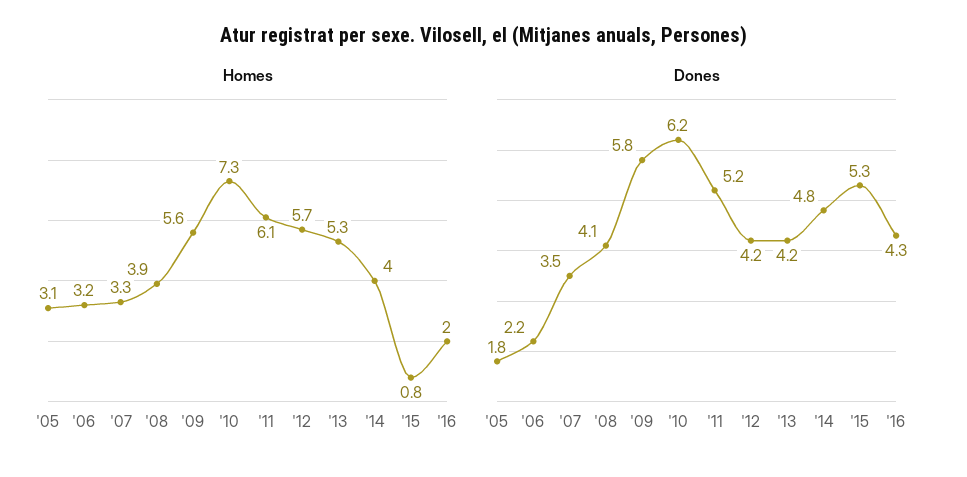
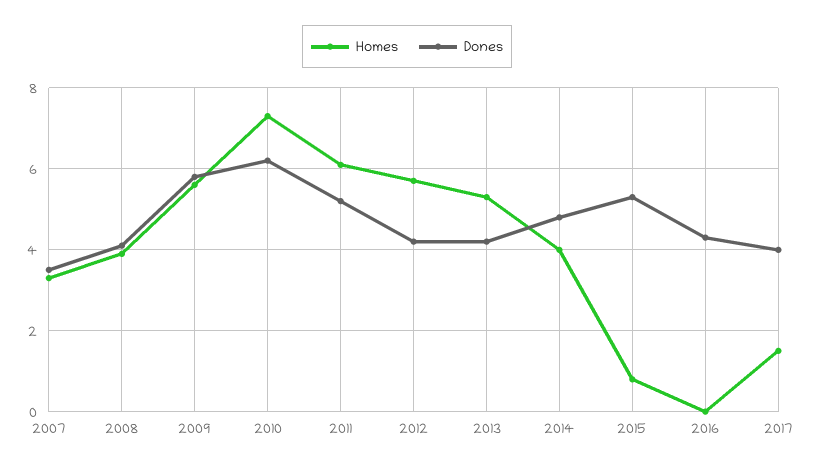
Homes, '05: 3.1 -> none
Homes, '06: 3.2 -> none
Homes, '16: 2 -> 0
Dones, '05: 1.8 -> none
Dones, '06: 2.2 -> none
Homes, 2017: none -> 1.5
Dones, 2017: none -> 4

